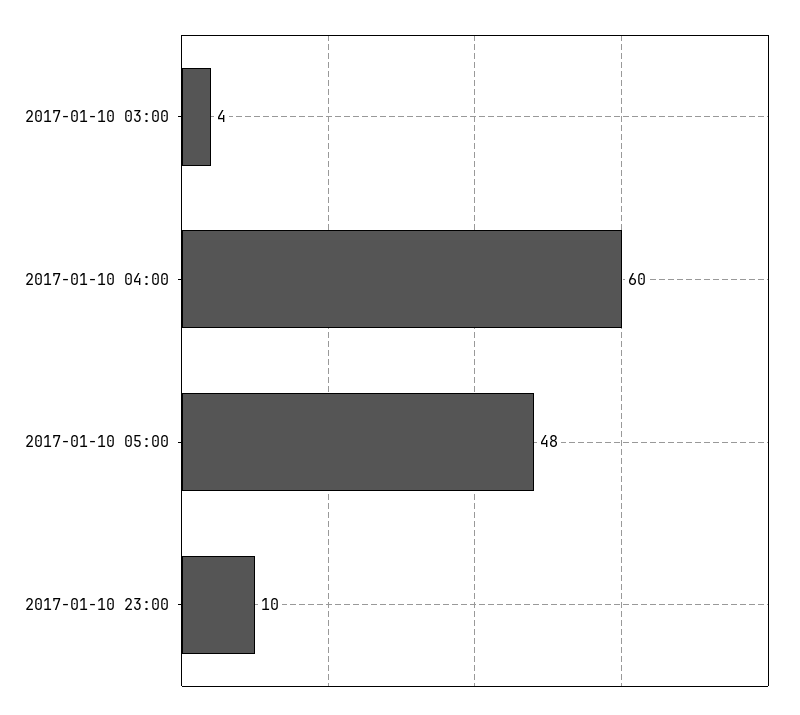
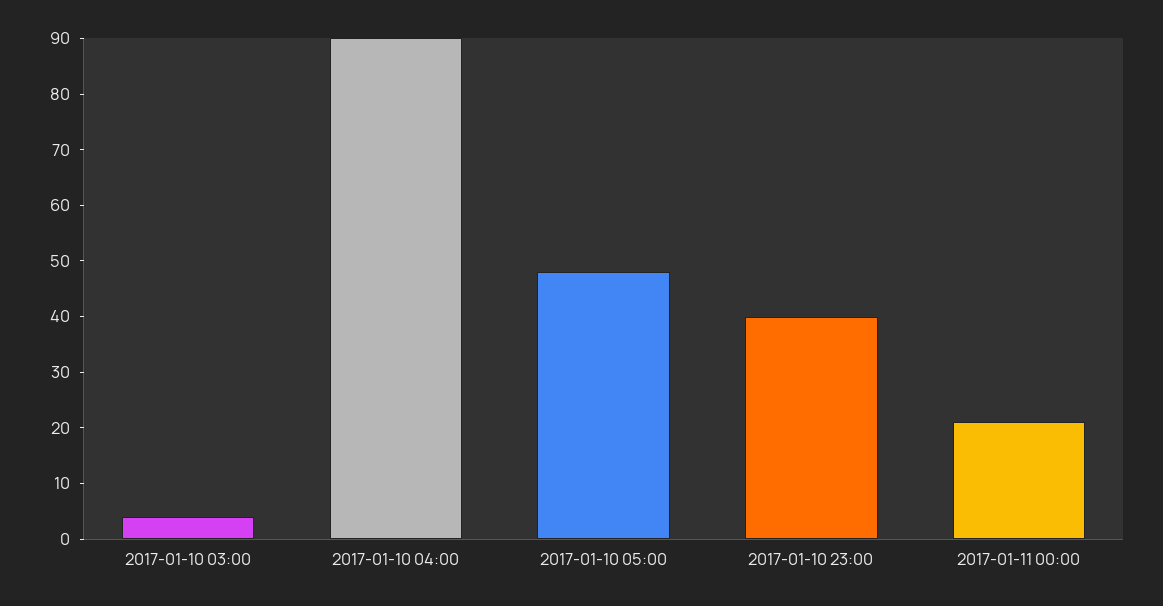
2017-01-10 04:00: 60 -> 90
2017-01-10 23:00: 10 -> 40
2017-01-11 00:00: none -> 20

